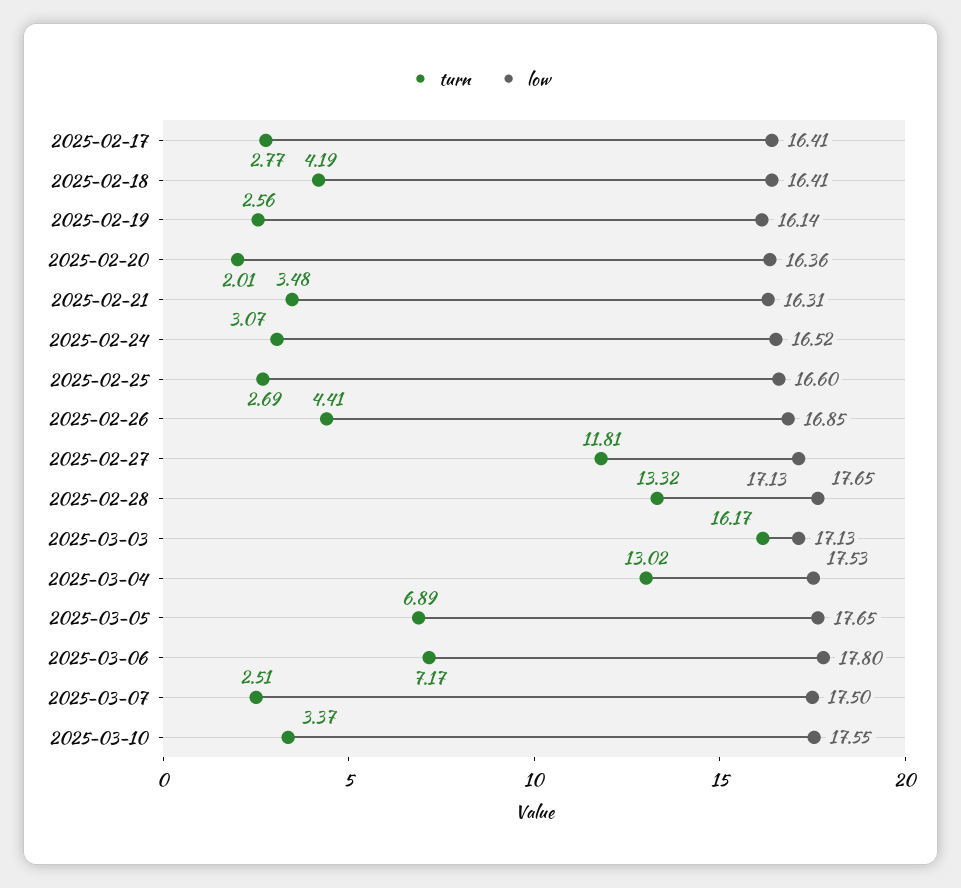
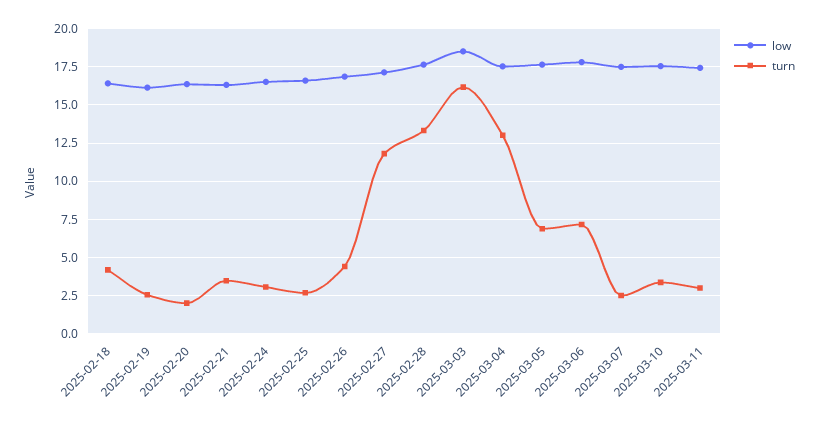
turn, 2025-02-17: 2.77 -> none
low, 2025-02-17: 16.41 -> none
low, 2025-03-03: 17.13 -> 18.5
low, 2025-03-11: none -> 17.5
turn, 2025-03-11: none -> 3

